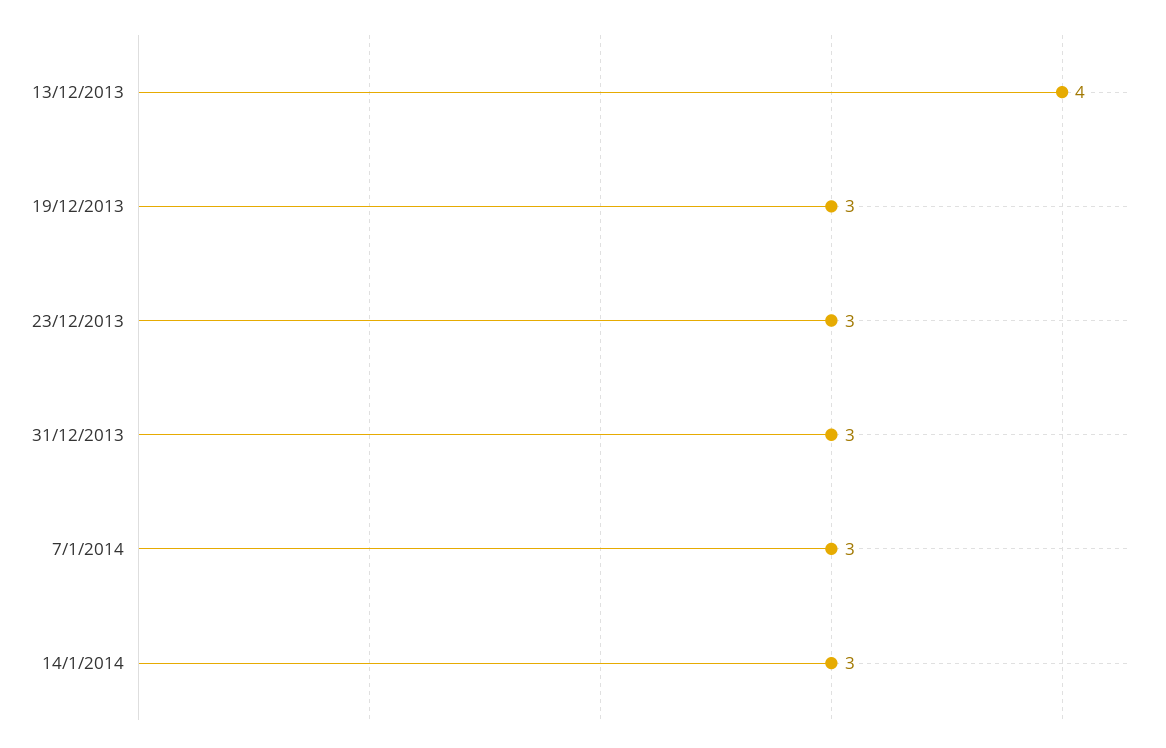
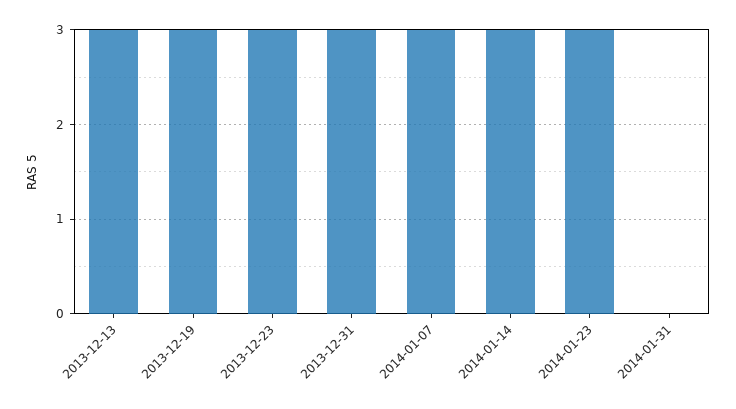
13/12/2013: 4 -> 3
2014-01-23: none -> 3
2014-01-31: none -> 0

